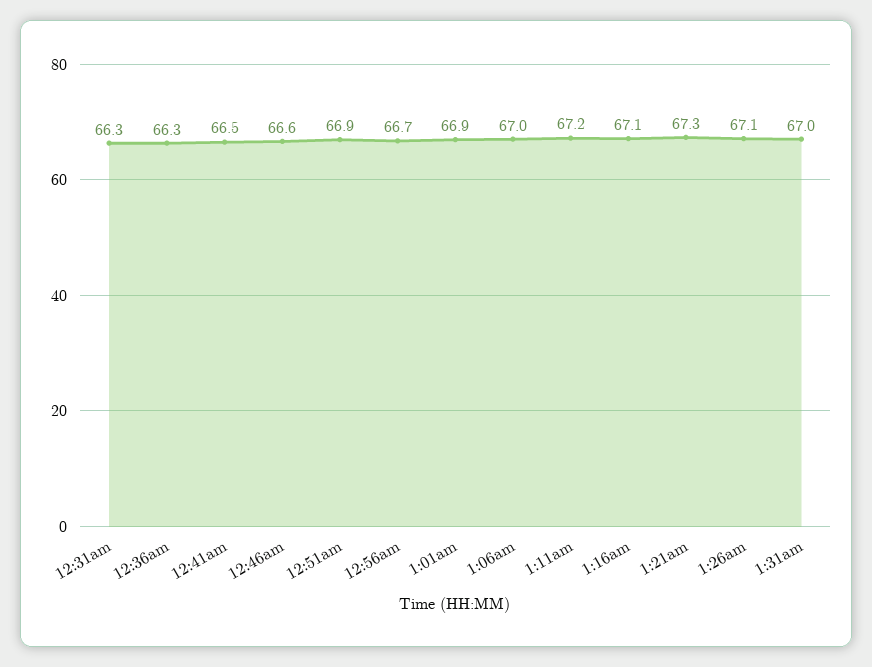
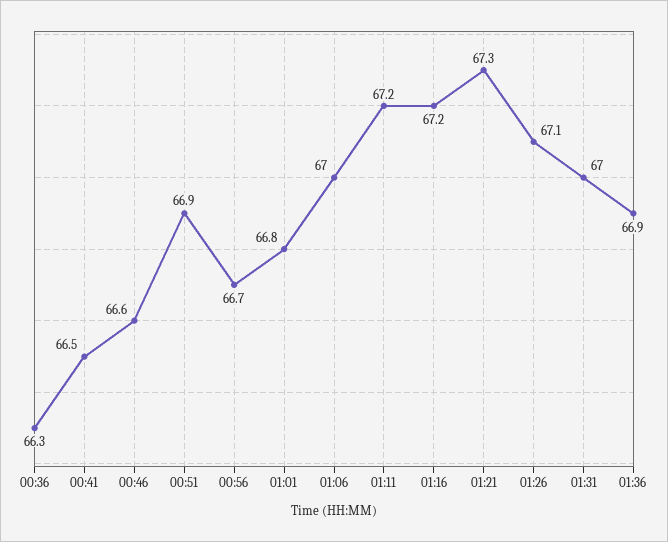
12:31am: 66.3 -> none
1:01am: 66.9 -> 66.8
1:16am: 67.1 -> 67.2
01:36: none -> 66.9

